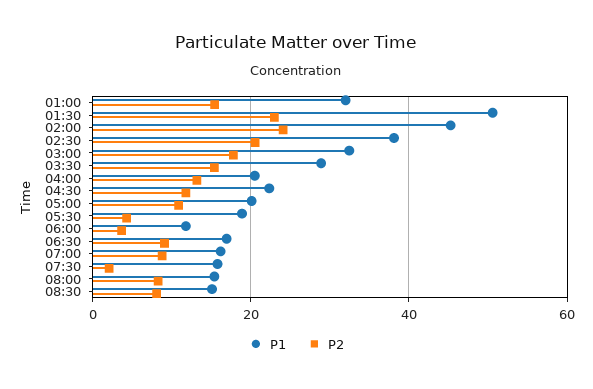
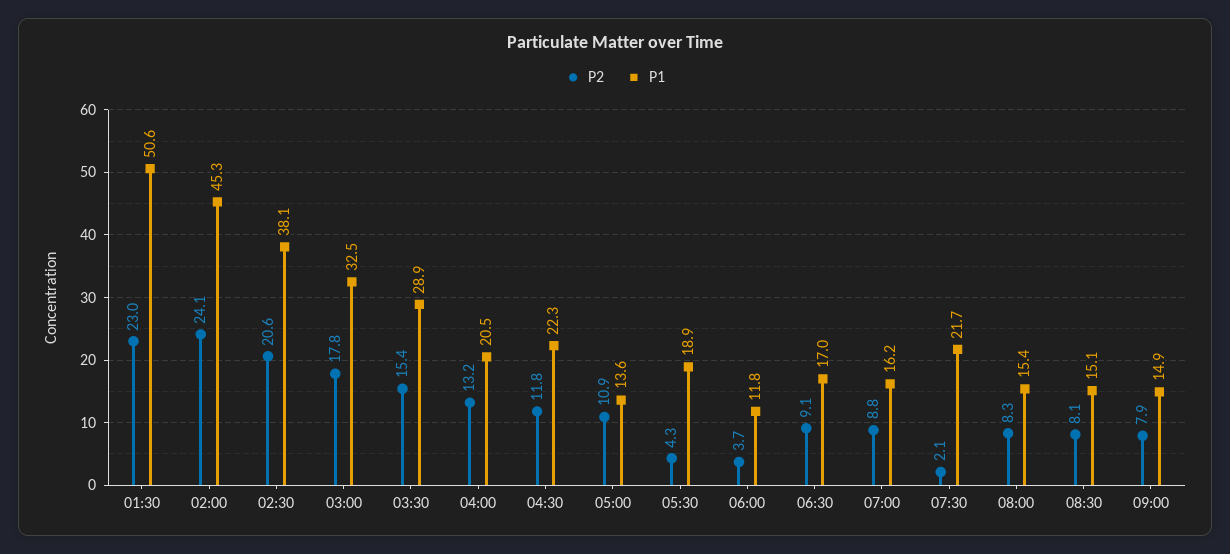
P1, 01:00: 32 -> none
P2, 01:00: 16 -> none
P1, 05:00: 20 -> 13.6
P1, 07:30: 16 -> 21.7
P2, 09:00: none -> 7.9
P1, 09:00: none -> 14.9

